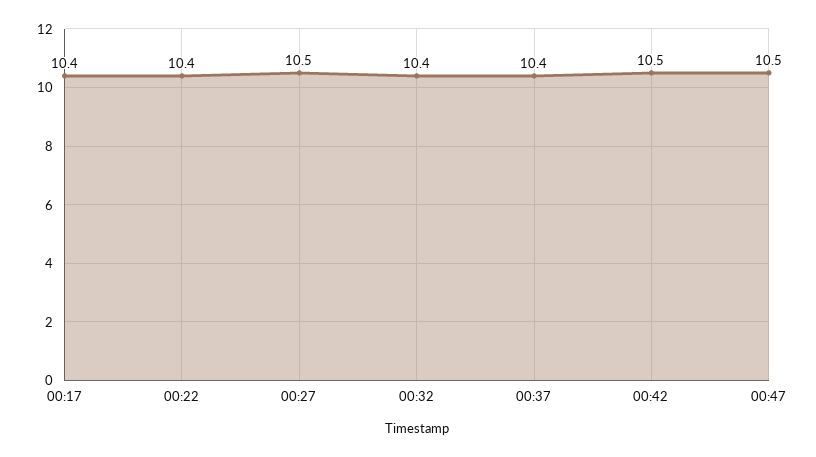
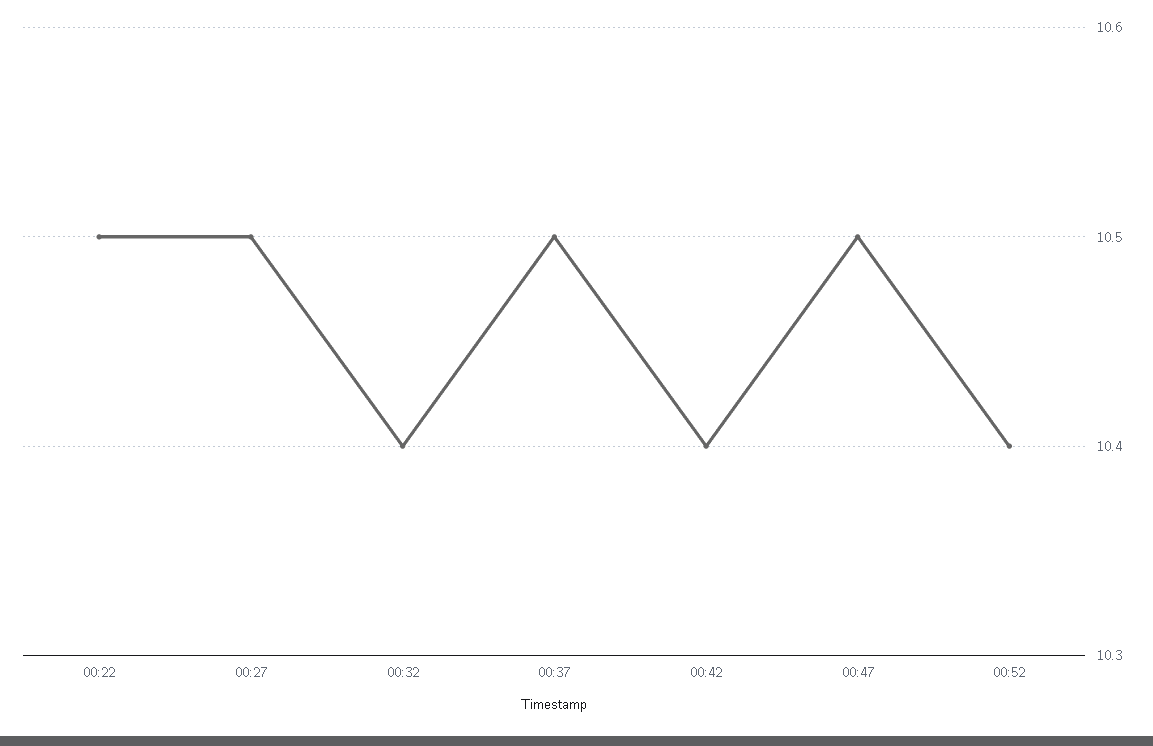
00:17: 10.4 -> none
00:22: 10.4 -> 10.5
00:37: 10.4 -> 10.5
00:42: 10.5 -> 10.4
00:52: none -> 10.4

